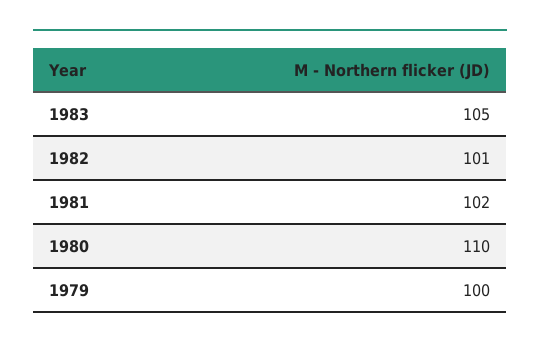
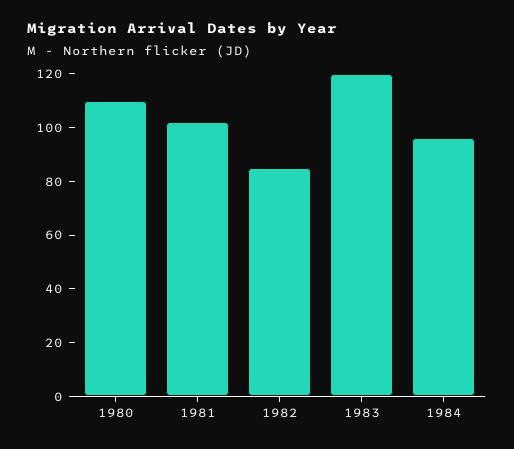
1983: 105 -> 120
1982: 101 -> 85
1979: 100 -> none
1984: none -> 95

